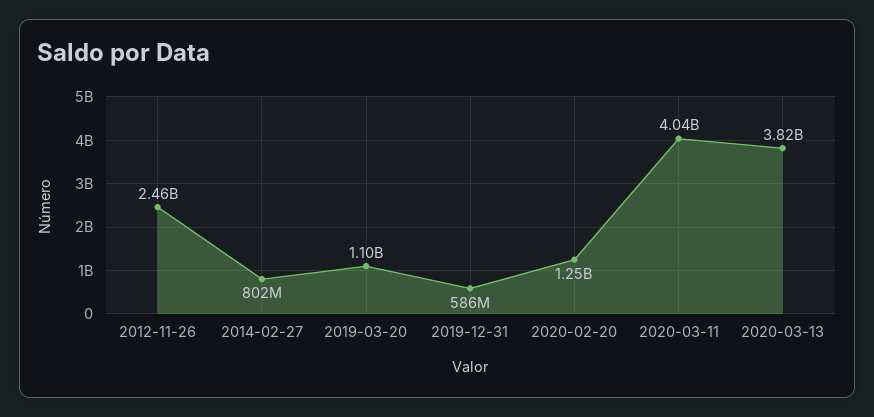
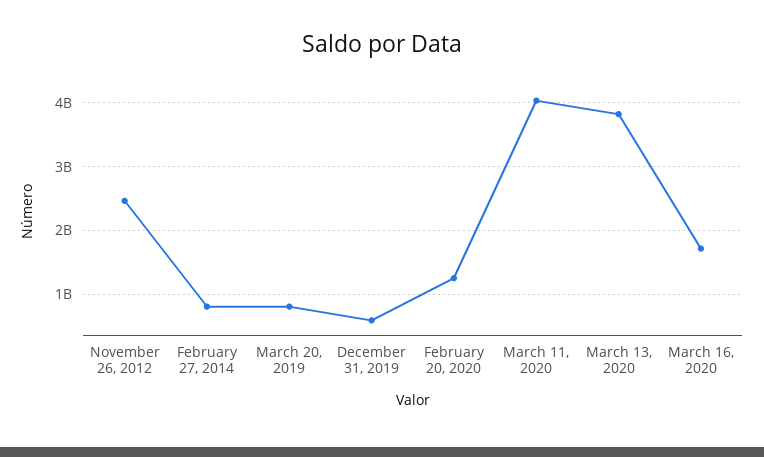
2019-03-20: 1100000000 -> 800000000
March 16, 2020: none -> 1700000000

